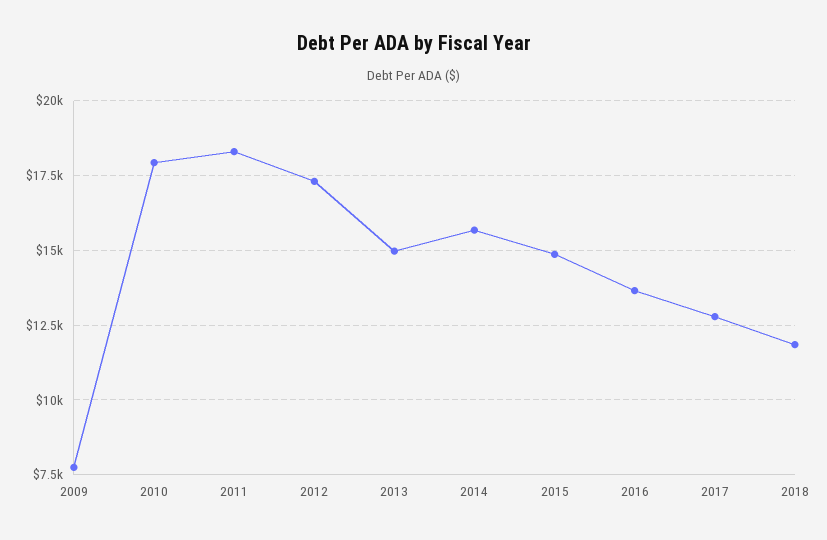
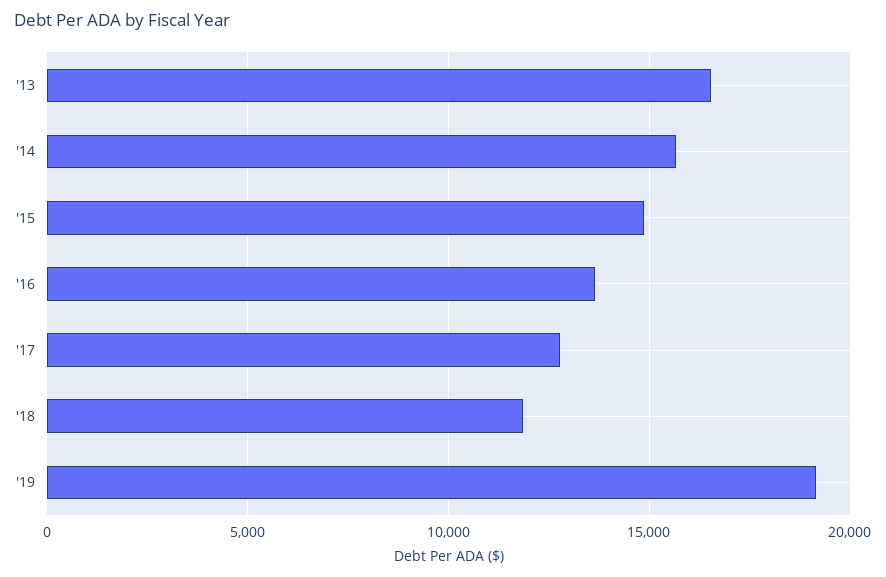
2009: 7750 -> none
2010: 18000 -> none
2011: 18250 -> none
2012: 17250 -> none
2013: 15000 -> 16500
'19: none -> 19000

